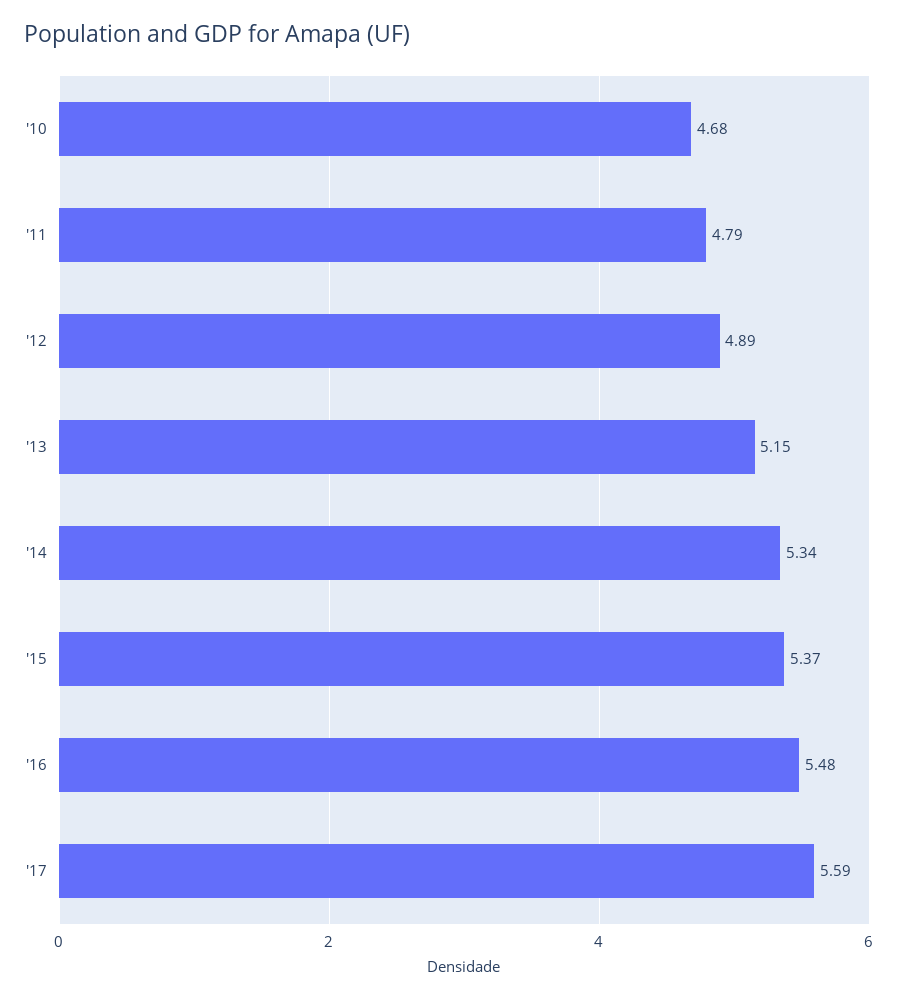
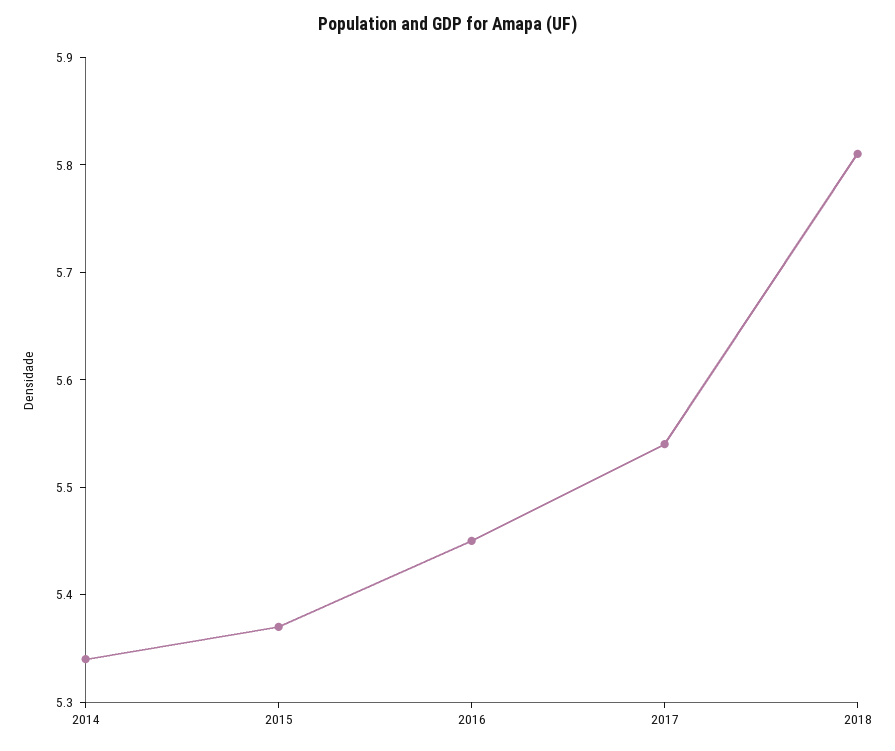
'10: 4.68 -> none
'11: 4.79 -> none
'12: 4.89 -> none
'13: 5.15 -> none
'16: 5.48 -> 5.45
'17: 5.59 -> 5.54
2018: none -> 5.81

